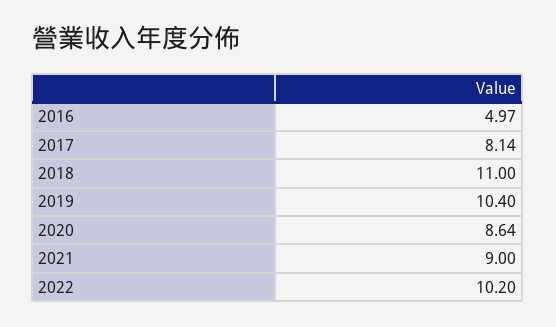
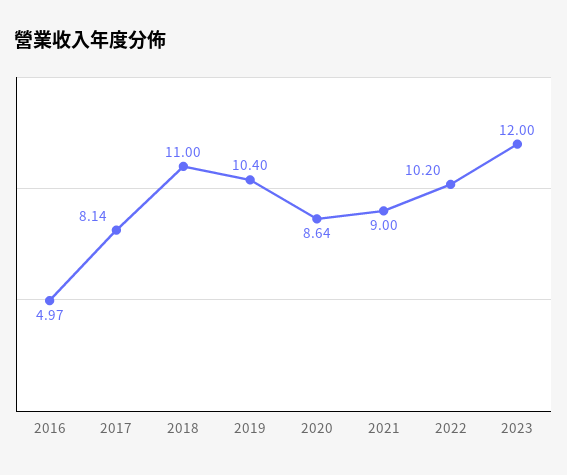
2023: none -> 12

